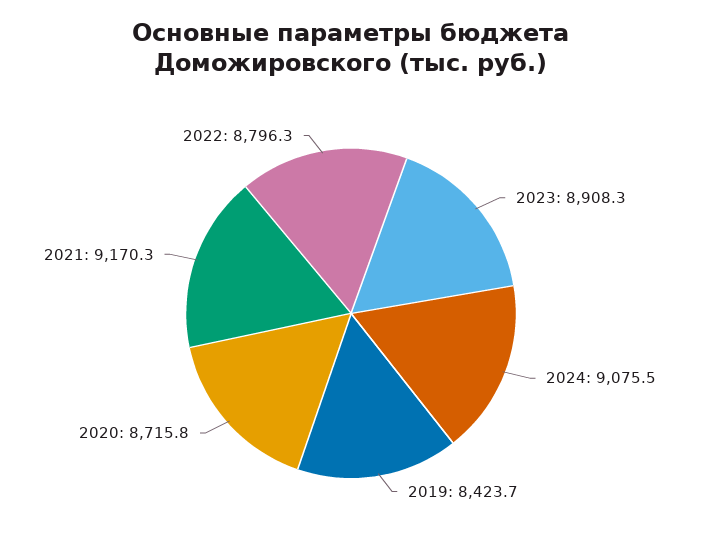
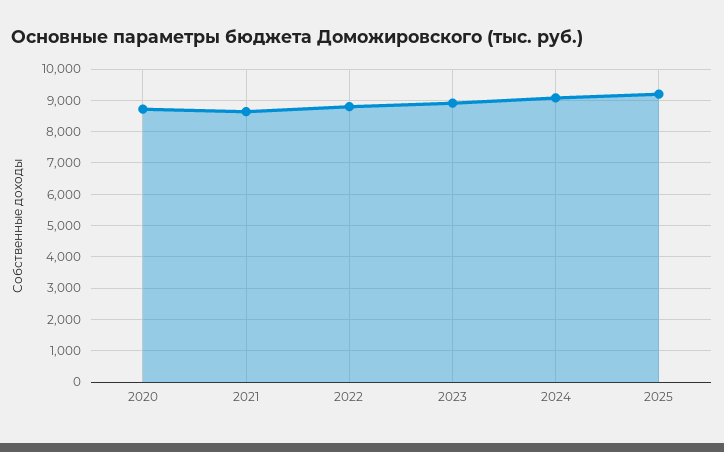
2019: 8423.7 -> none
2021: 9170.3 -> 8600
2025: none -> 9200

